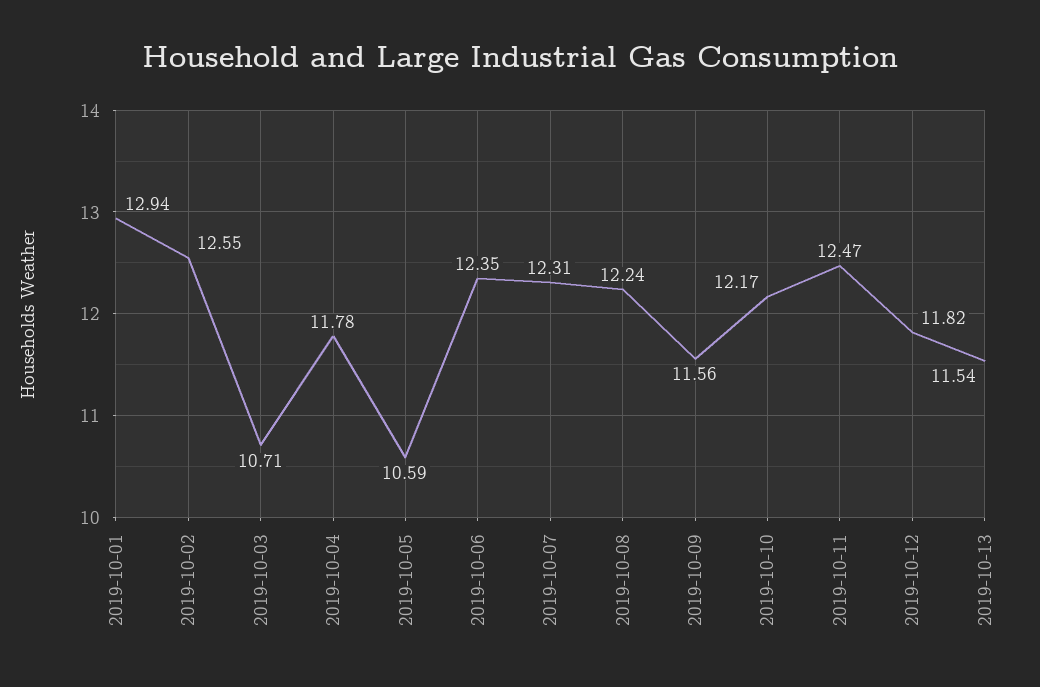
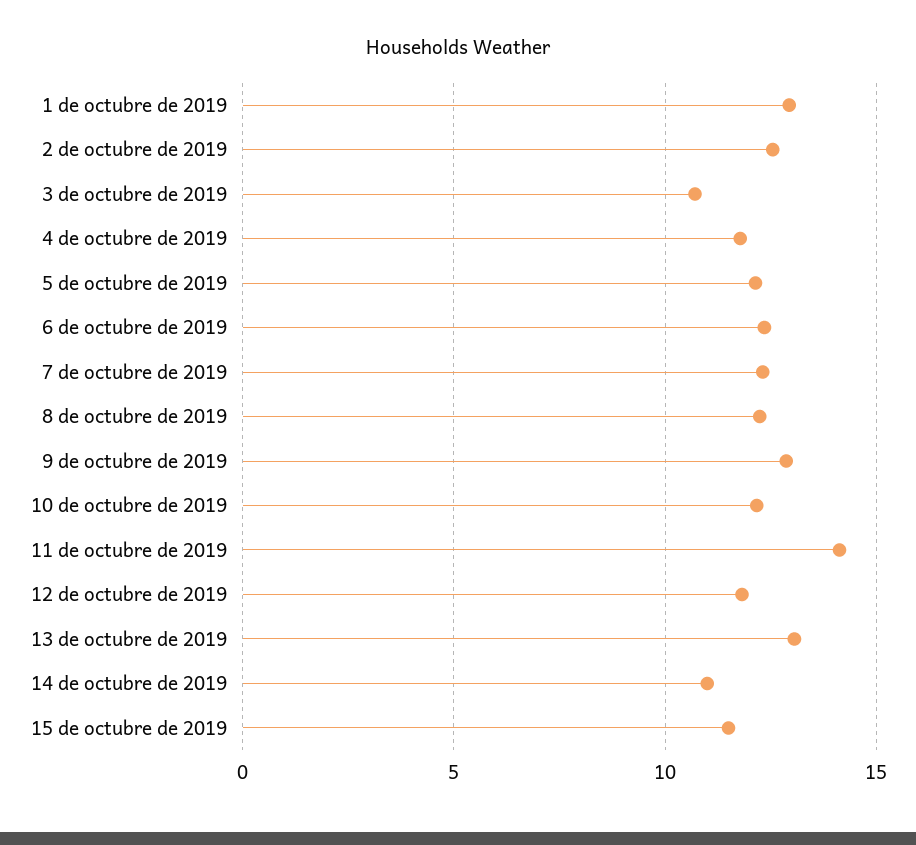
2019-10-05: 10.59 -> 12
2019-10-09: 11.56 -> 13
2019-10-11: 12.47 -> 14
2019-10-13: 11.54 -> 13
14 de octubre de 2019: none -> 11
15 de octubre de 2019: none -> 11.5

